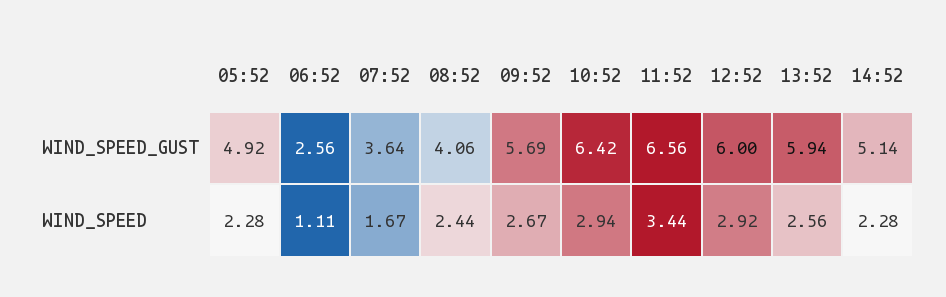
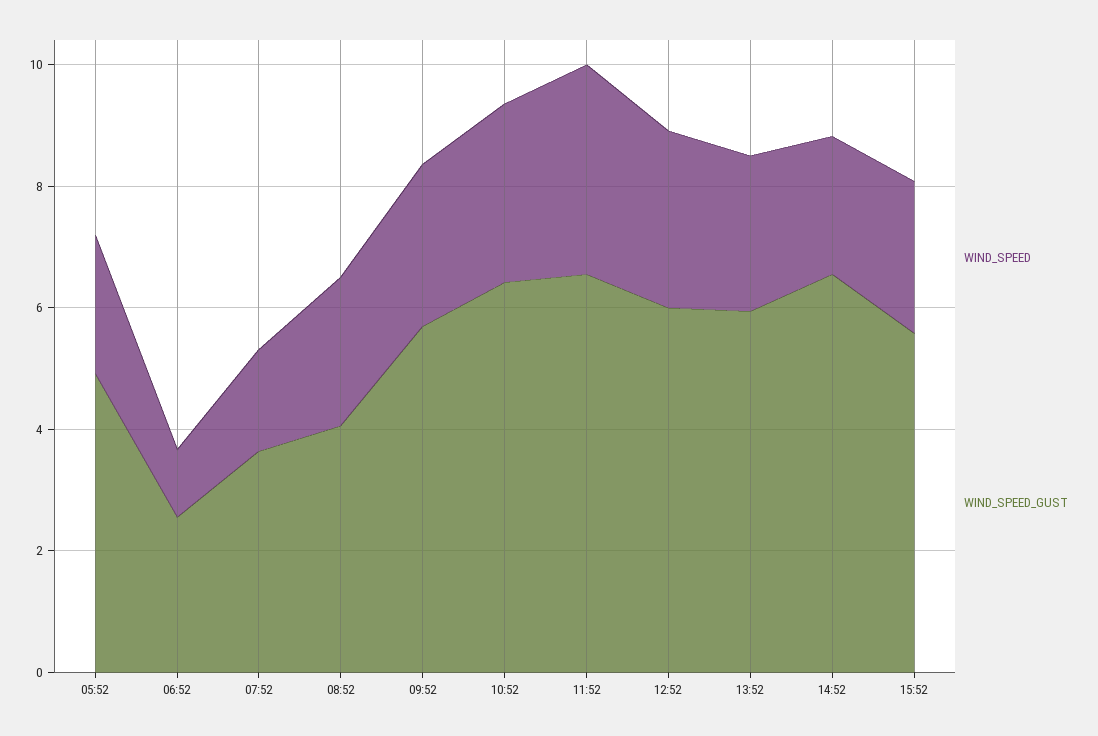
WIND_SPEED_GUST, 14:52: 5.14 -> 6.5
WIND_SPEED, 15:52: none -> 2.5
WIND_SPEED_GUST, 15:52: none -> 5.5

